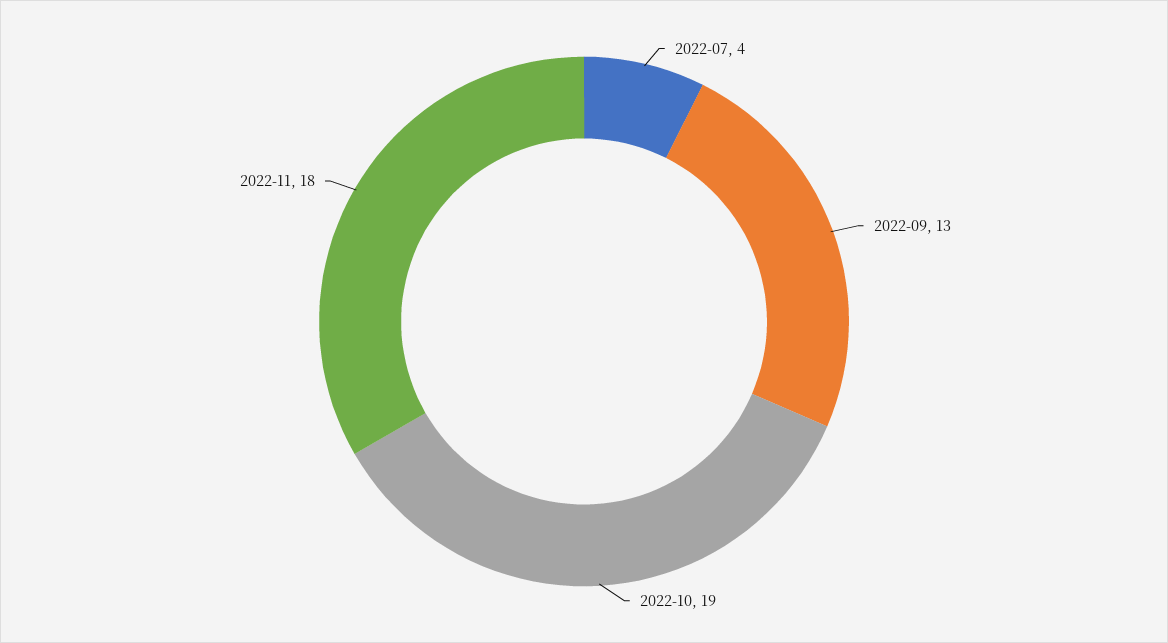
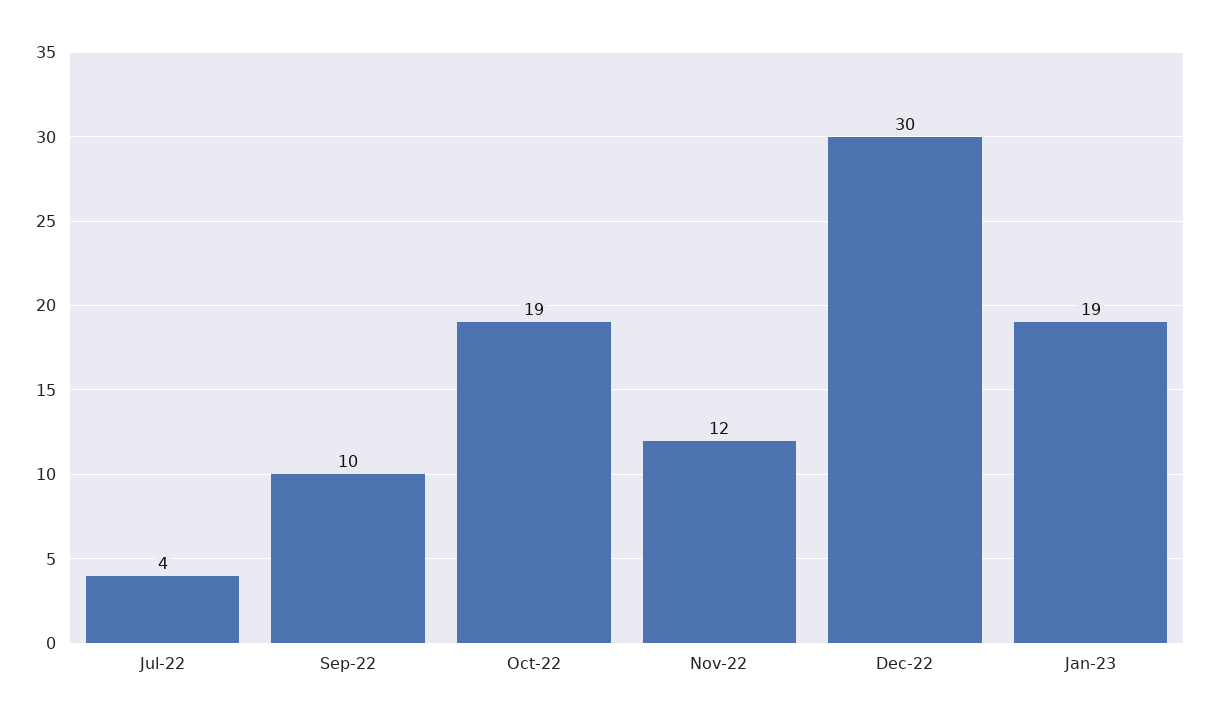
2022-09: 13 -> 10
2022-11: 18 -> 12
Dec-22: none -> 30
Jan-23: none -> 19

